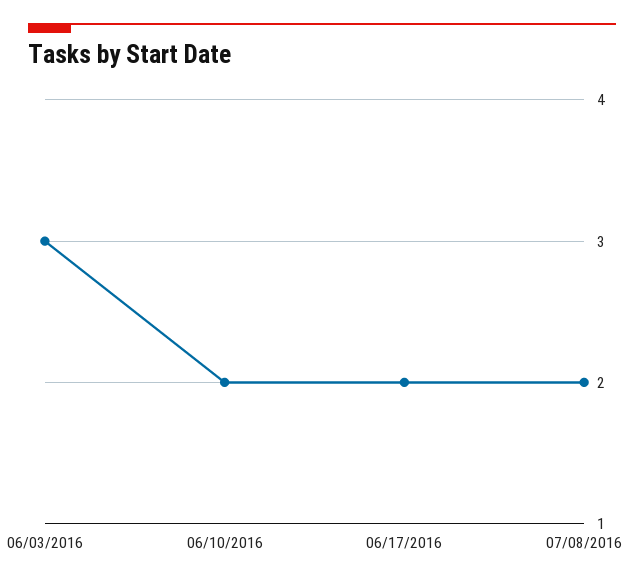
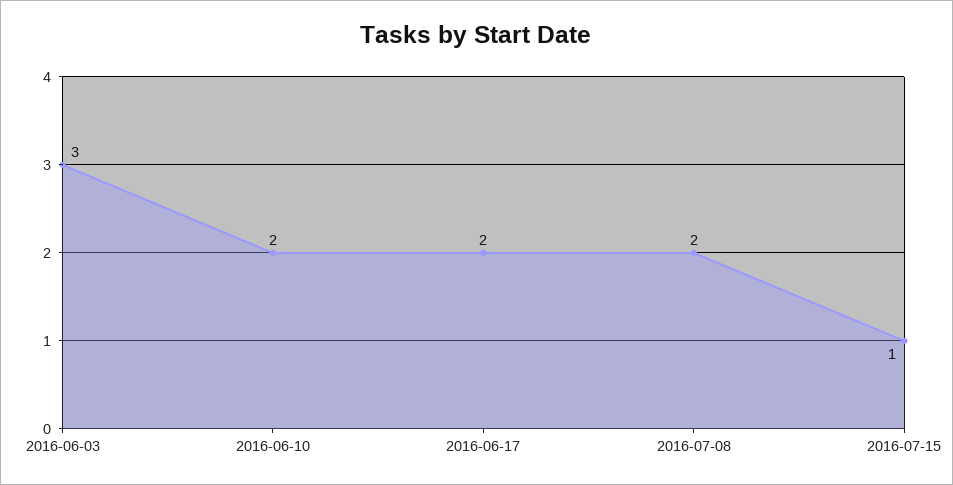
2016-07-15: none -> 1

